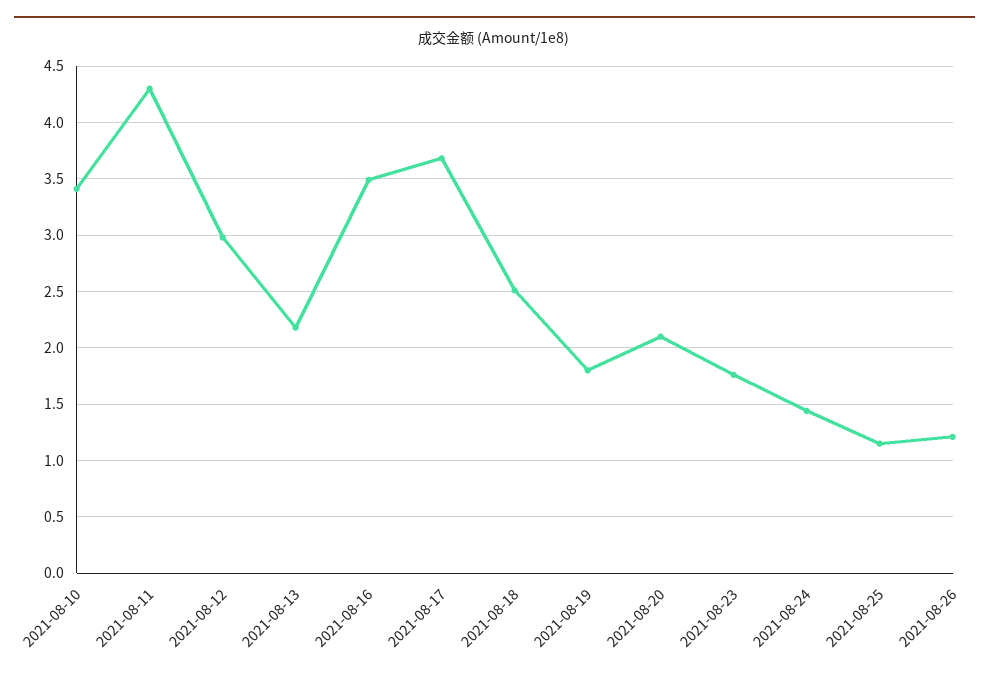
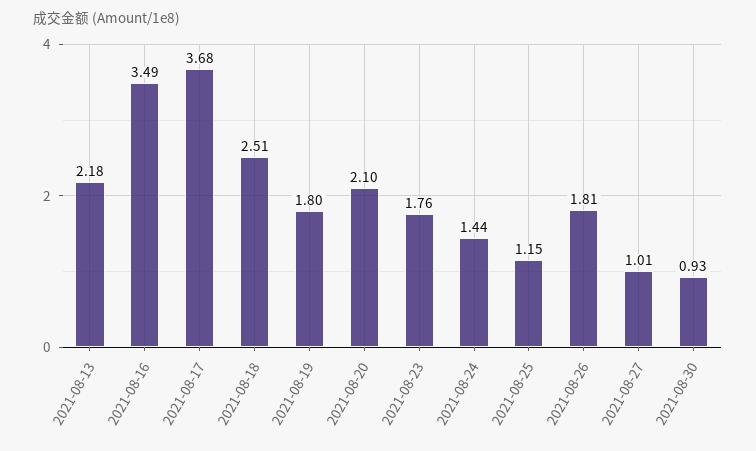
2021-08-10: 3.4 -> none
2021-08-11: 4.3 -> none
2021-08-12: 3 -> none
2021-08-26: 1.2 -> 1.81
2021-08-27: none -> 1.01
2021-08-30: none -> 0.93

